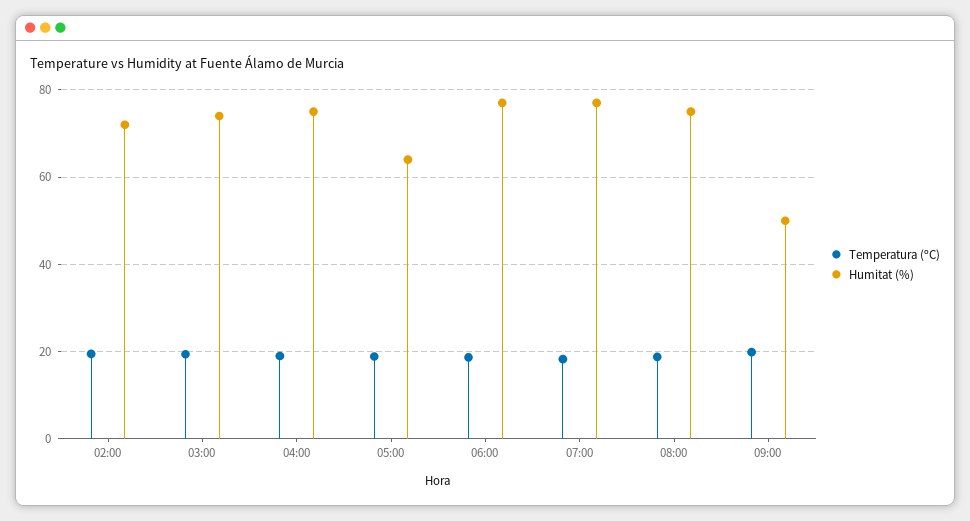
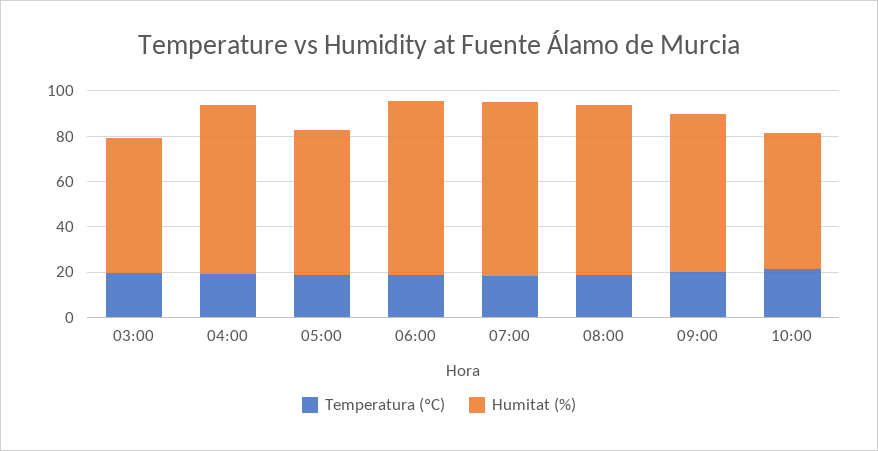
Temperatura (ºC), 02:00: 20 -> none
Humitat (%), 02:00: 72 -> none
Humitat (%), 03:00: 74 -> 60
Humitat (%), 09:00: 50 -> 70
Temperatura (ºC), 10:00: none -> 20
Humitat (%), 10:00: none -> 60

